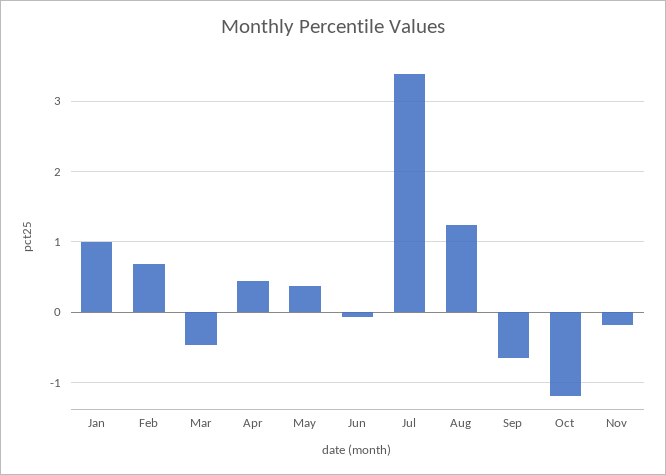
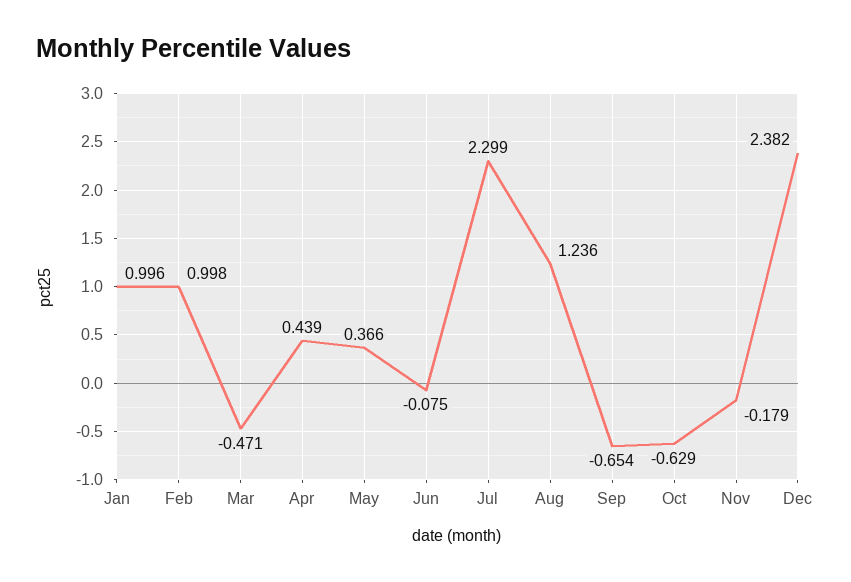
Feb: 0.7 -> 0.998
Jul: 3.4 -> 2.299
Oct: -1.2 -> -0.629
Dec: none -> 2.382

